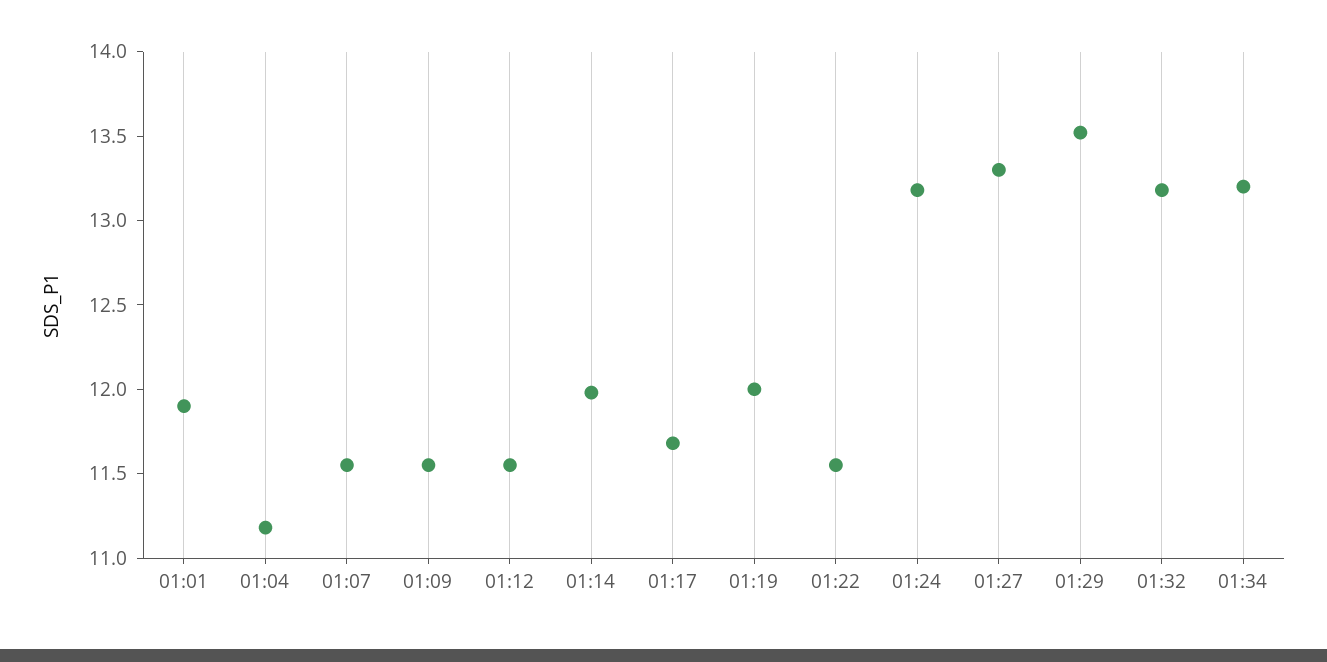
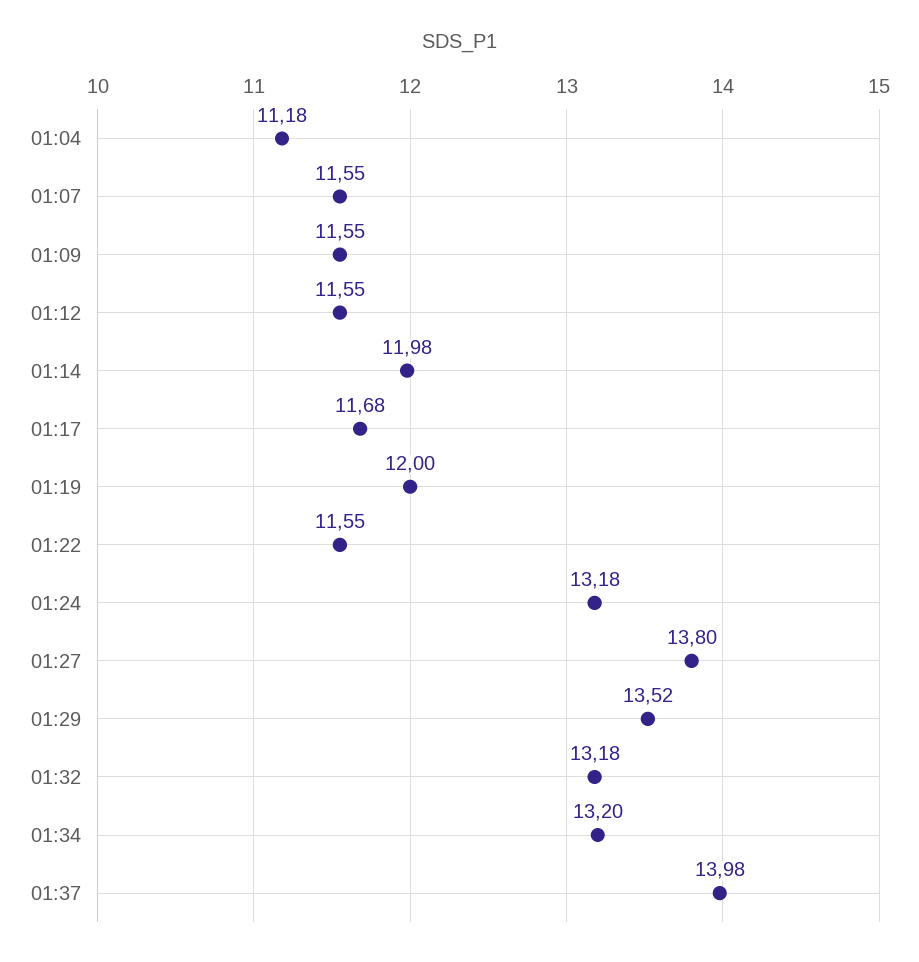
01:01: 11.9 -> none
01:27: 13.3 -> 13.8
01:37: none -> 13.98

